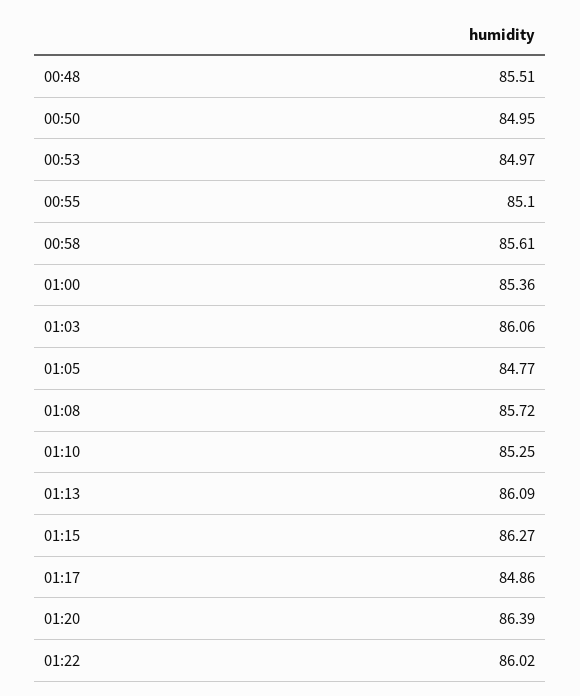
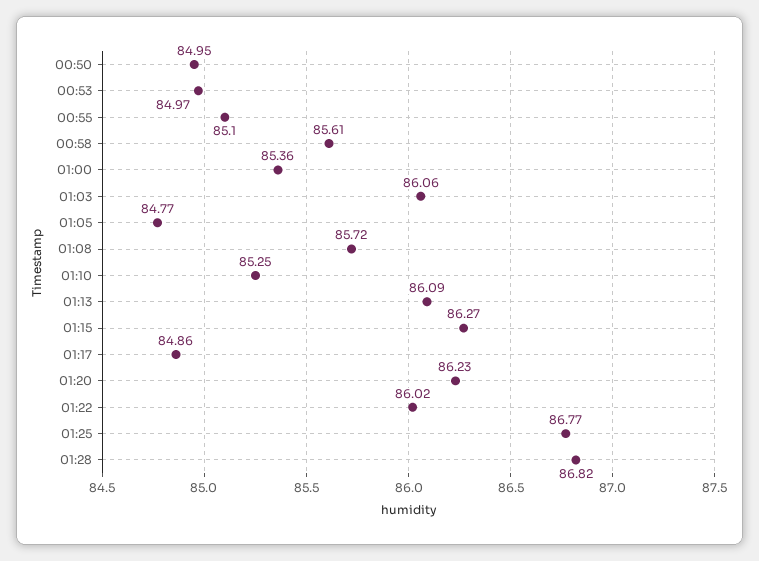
00:48: 85.51 -> none
01:20: 86.39 -> 86.23
01:25: none -> 86.77
01:28: none -> 86.82

